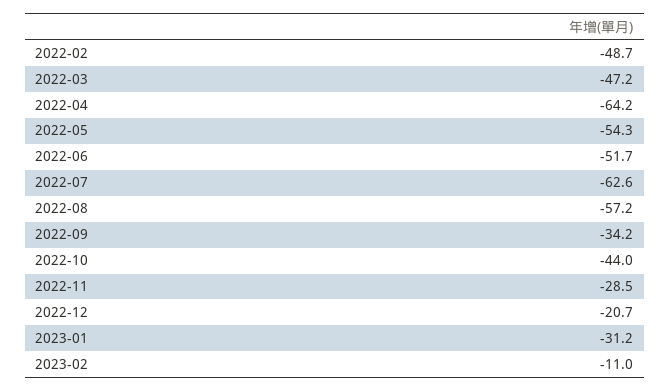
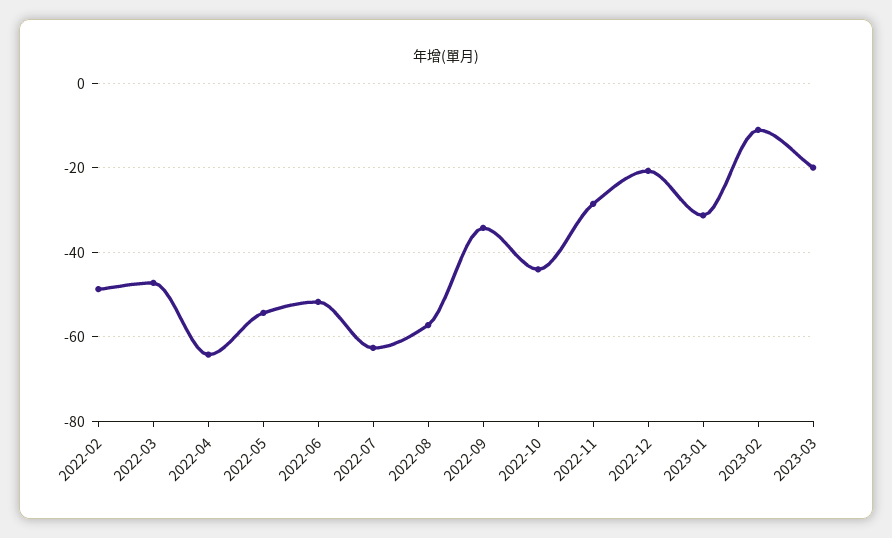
2023-03: none -> -20

